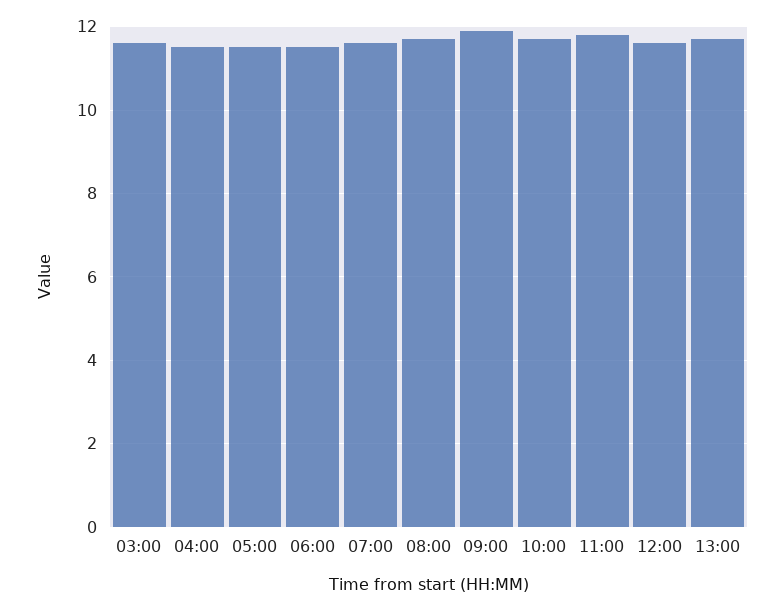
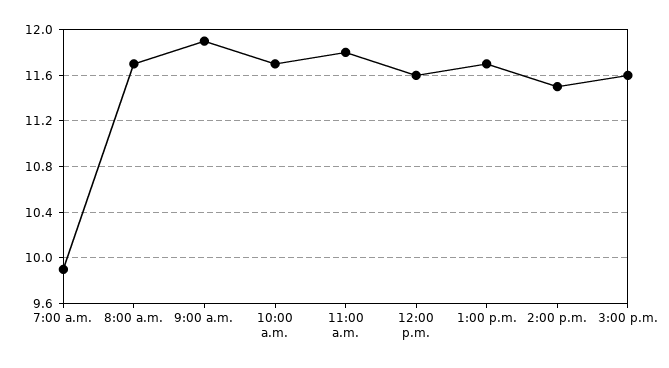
03:00: 11.5 -> none
04:00: 11.5 -> none
05:00: 11.5 -> none
06:00: 11.5 -> none
07:00: 11.5 -> 9.9
2:00 p.m.: none -> 11.5
3:00 p.m.: none -> 11.6

